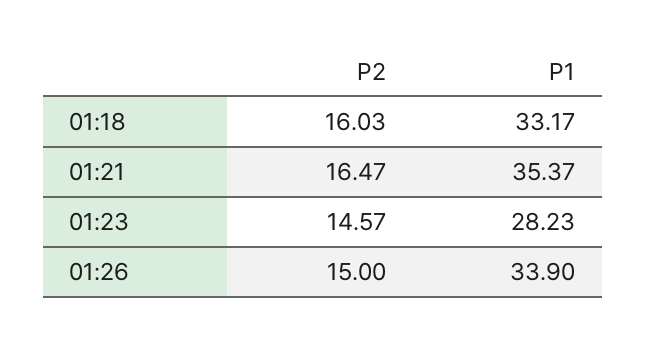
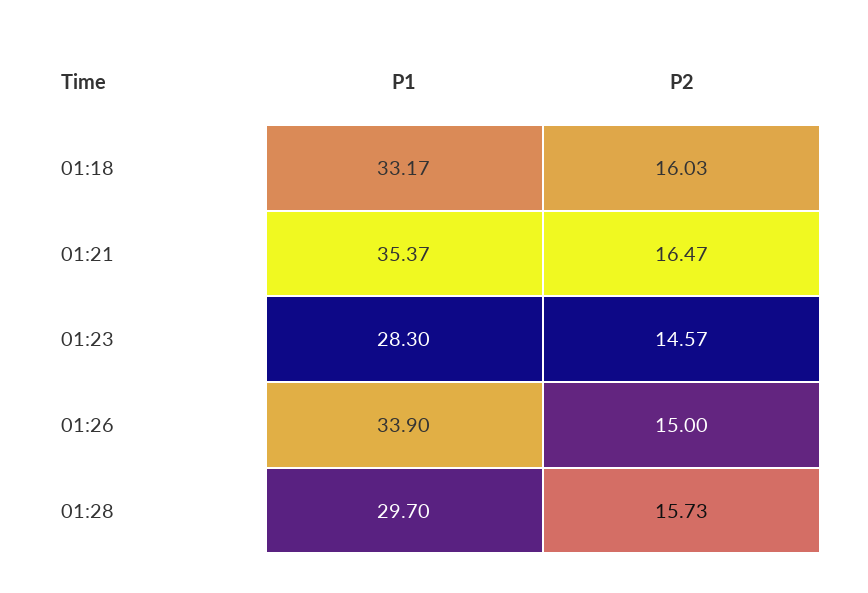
P1, 01:23: 28.23 -> 28.3
P1, 01:28: none -> 29.7
P2, 01:28: none -> 15.73

